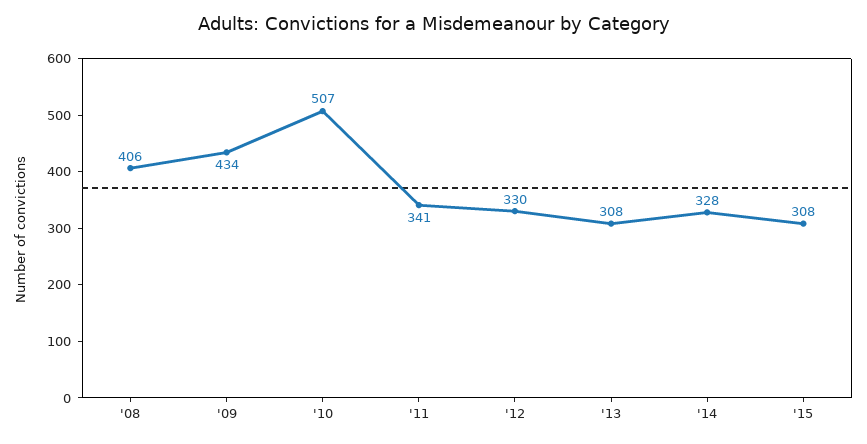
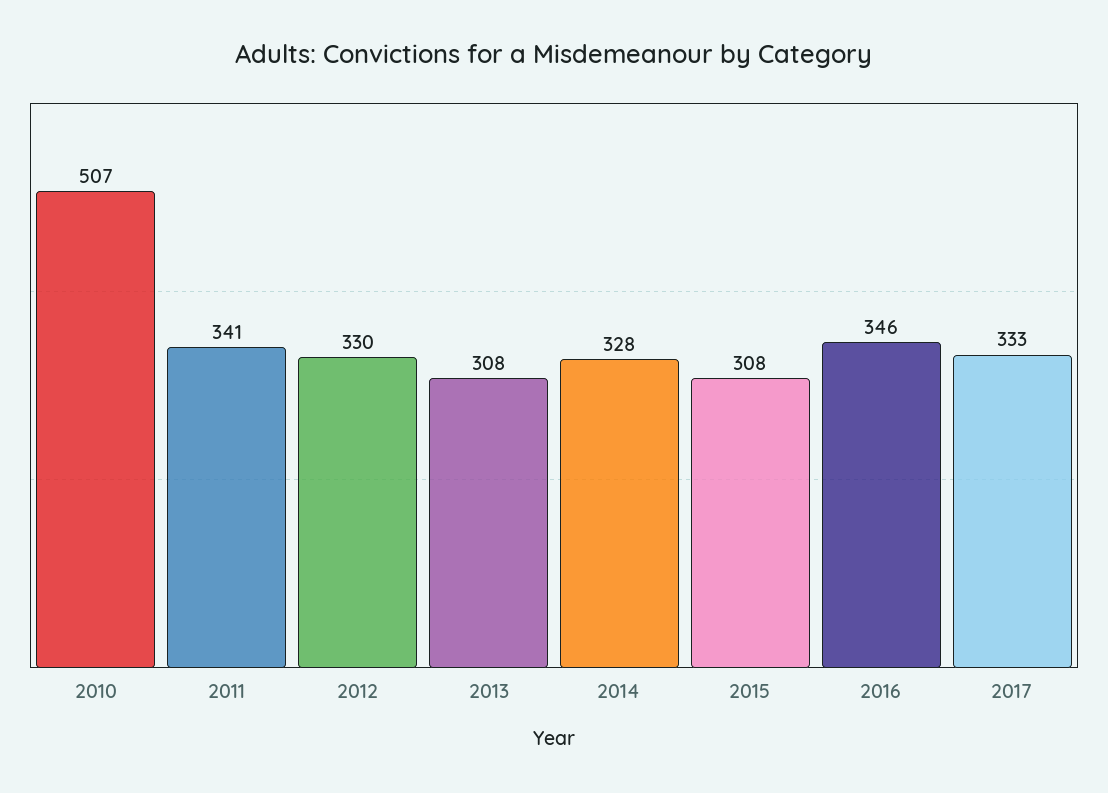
'08: 406 -> none
'09: 434 -> none
2016: none -> 346
2017: none -> 333

